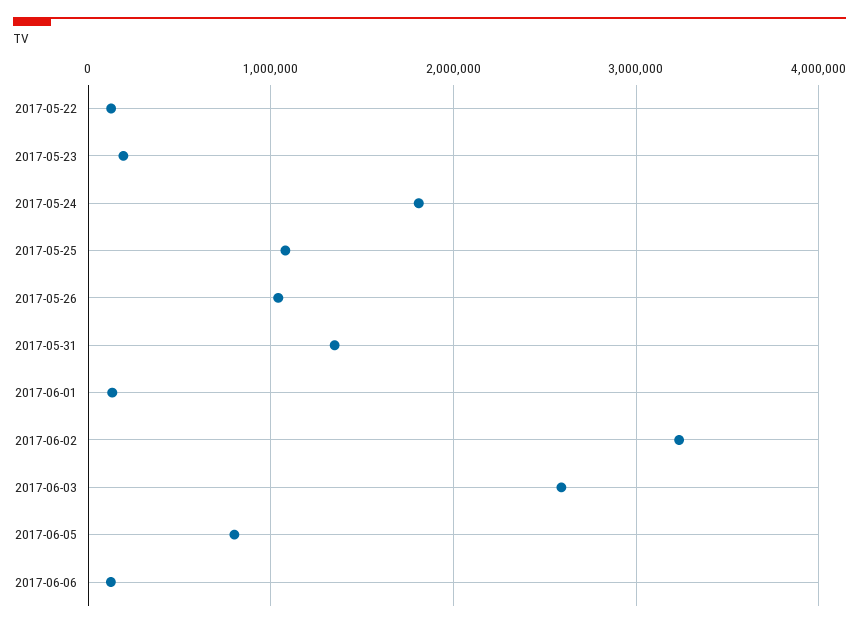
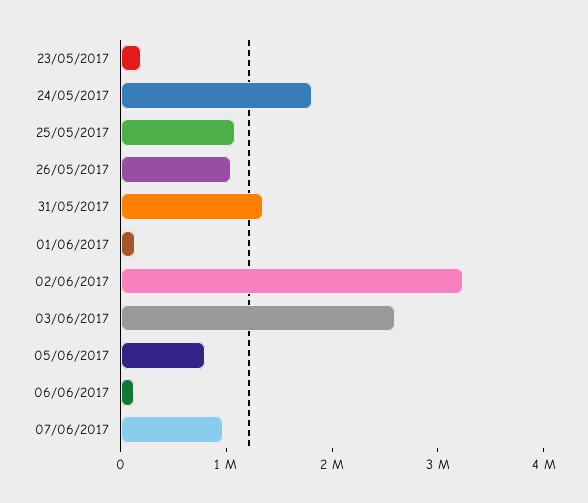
2017-05-22: 100000 -> none
07/06/2017: none -> 1000000

